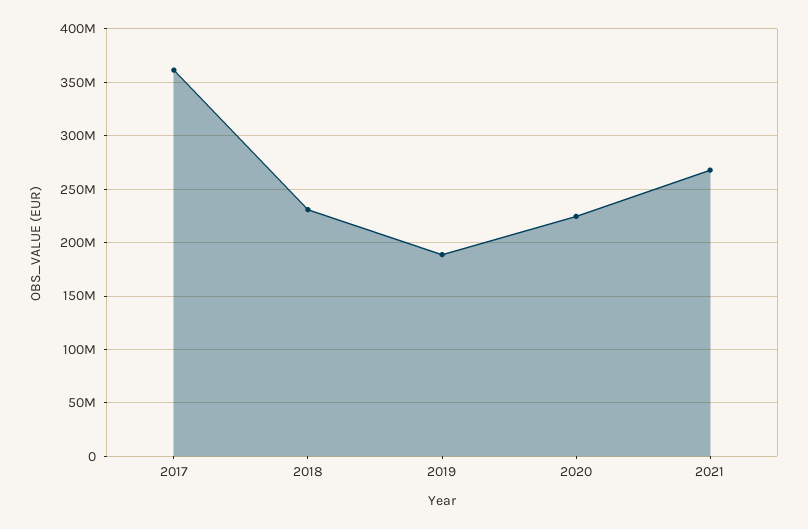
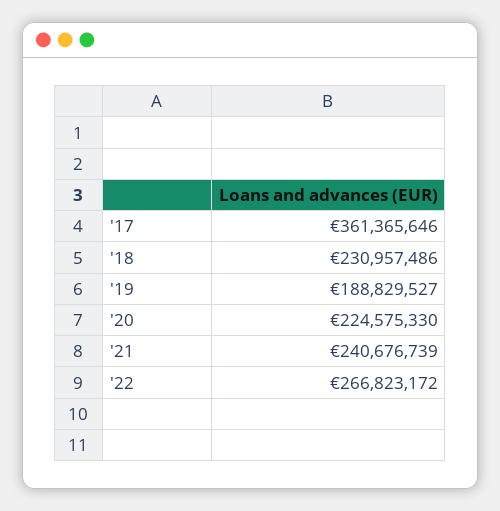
2021: 270000000 -> 240676739
'22: none -> 266823172

